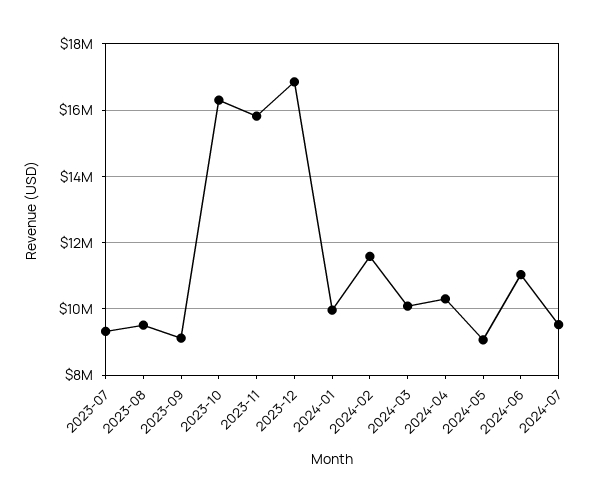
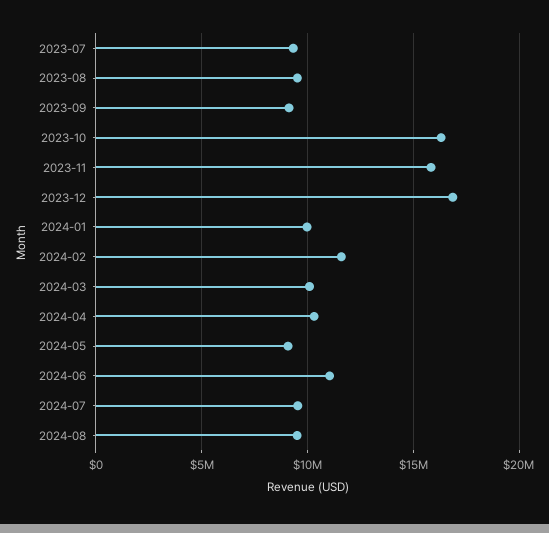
2024-08: none -> 9500000

